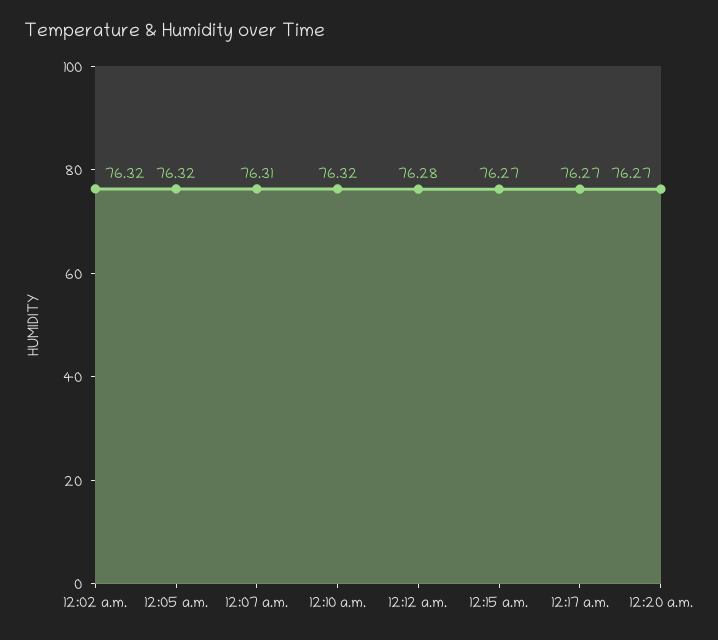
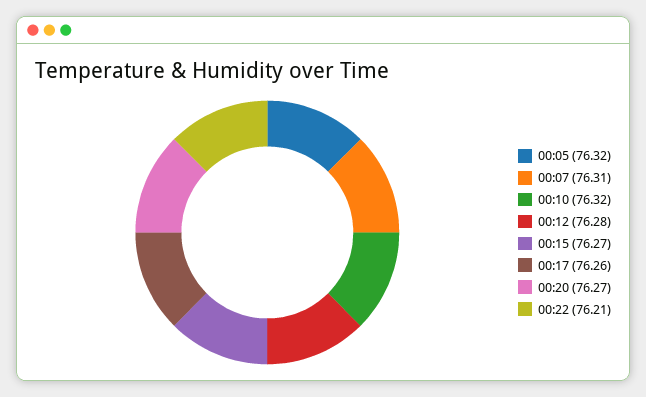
12:02 a.m.: 76.32 -> none
12:17 a.m.: 76.27 -> 76.26
00:22: none -> 76.21

